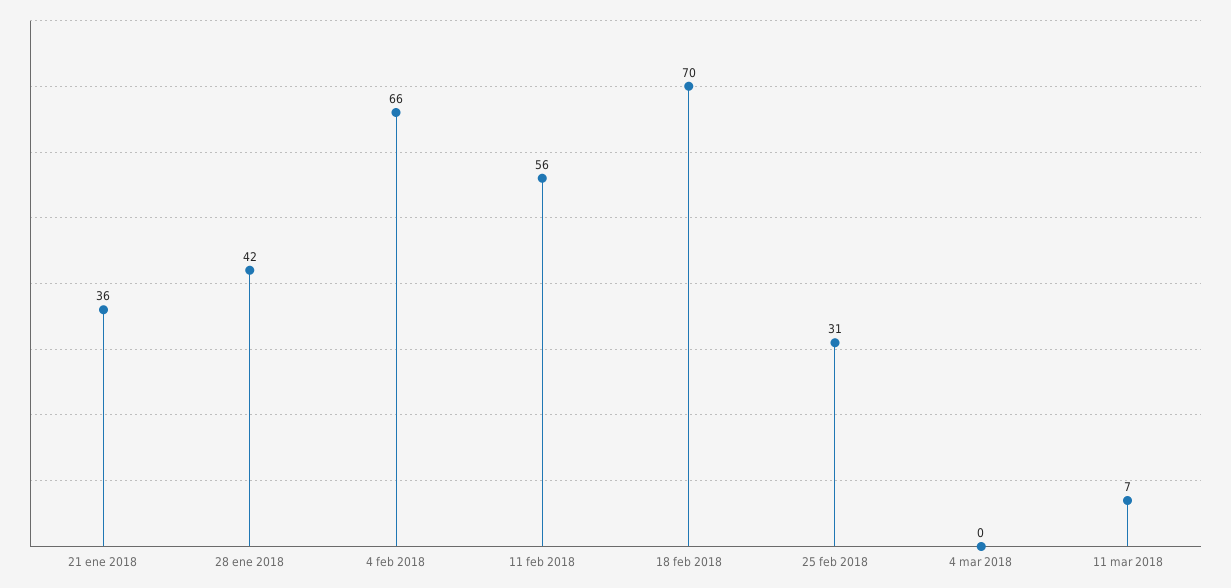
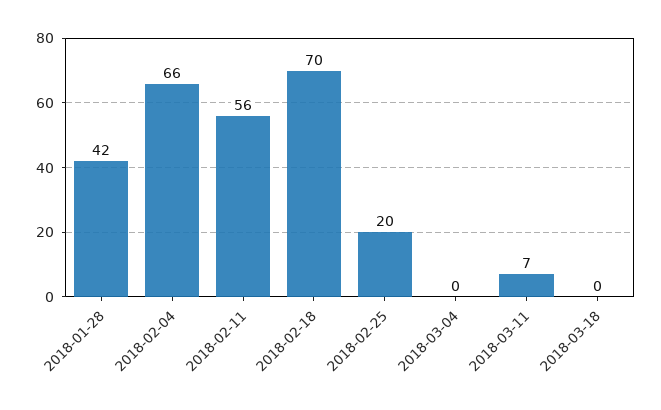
21 ene 2018: 36 -> none
25 feb 2018: 31 -> 20
2018-03-18: none -> 0

